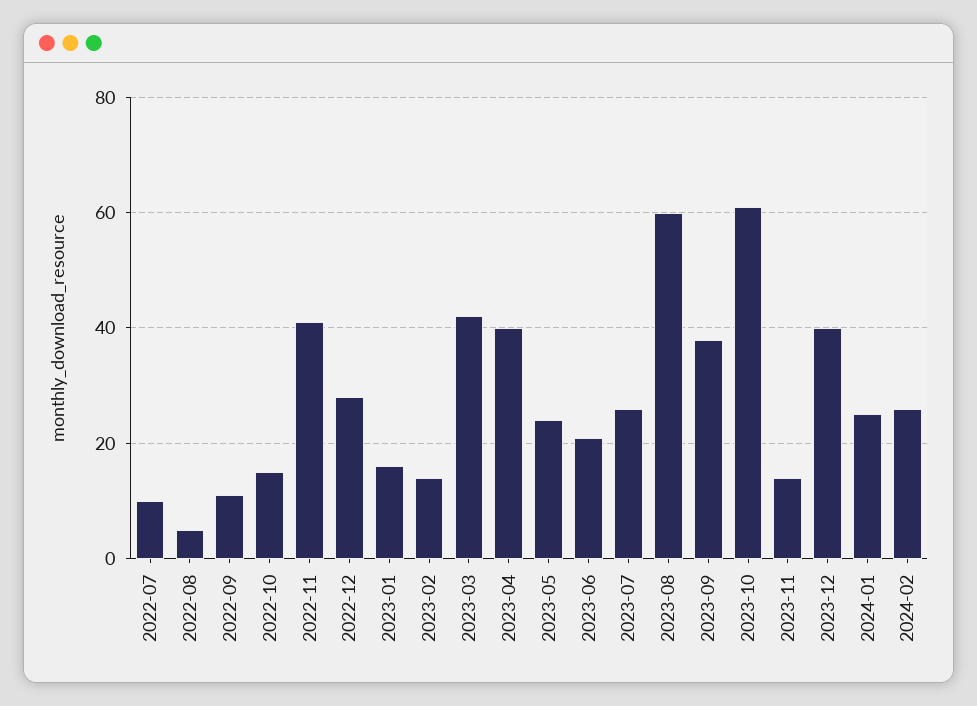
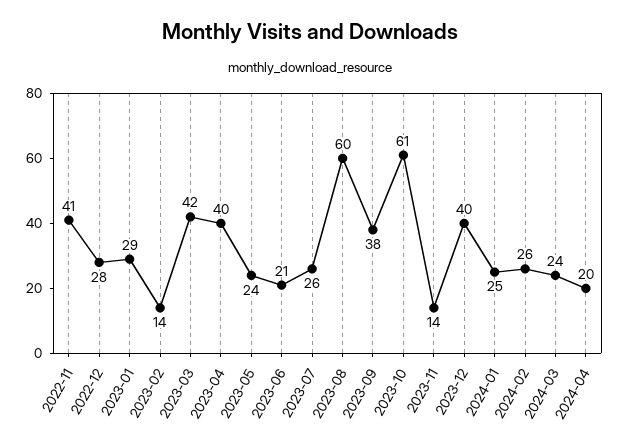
2022-07: 10 -> none
2022-08: 5 -> none
2022-09: 10 -> none
2022-10: 15 -> none
2023-01: 15 -> 29
2024-03: none -> 24
2024-04: none -> 20

